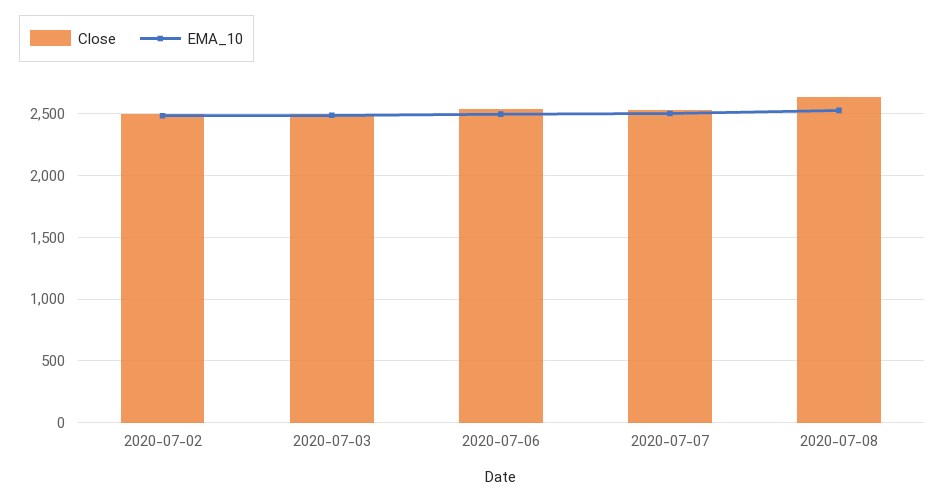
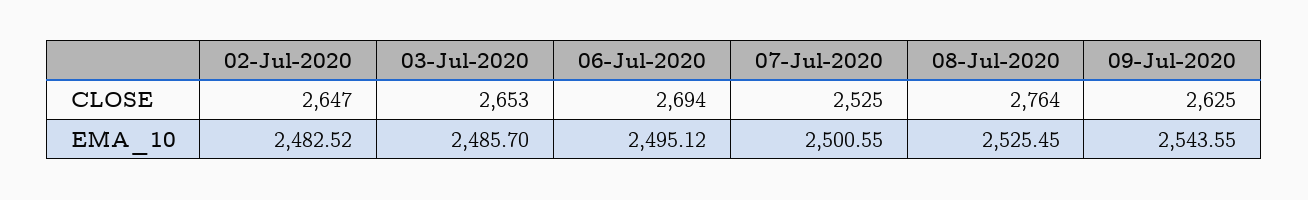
Close, 2020-07-02: 2500 -> 2647
Close, 2020-07-03: 2500 -> 2653
Close, 2020-07-06: 2550 -> 2694
Close, 2020-07-08: 2650 -> 2764
Close, 09-Jul-2020: none -> 2625
EMA_10, 09-Jul-2020: none -> 2543.55

